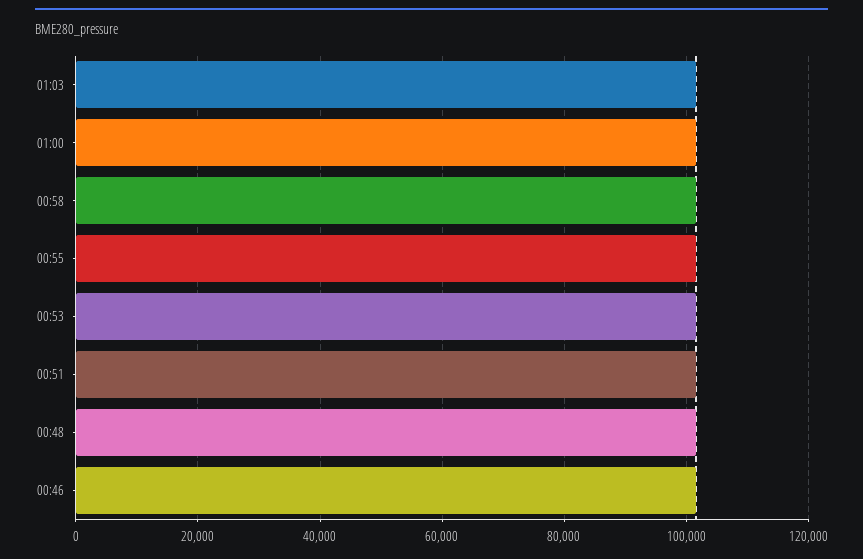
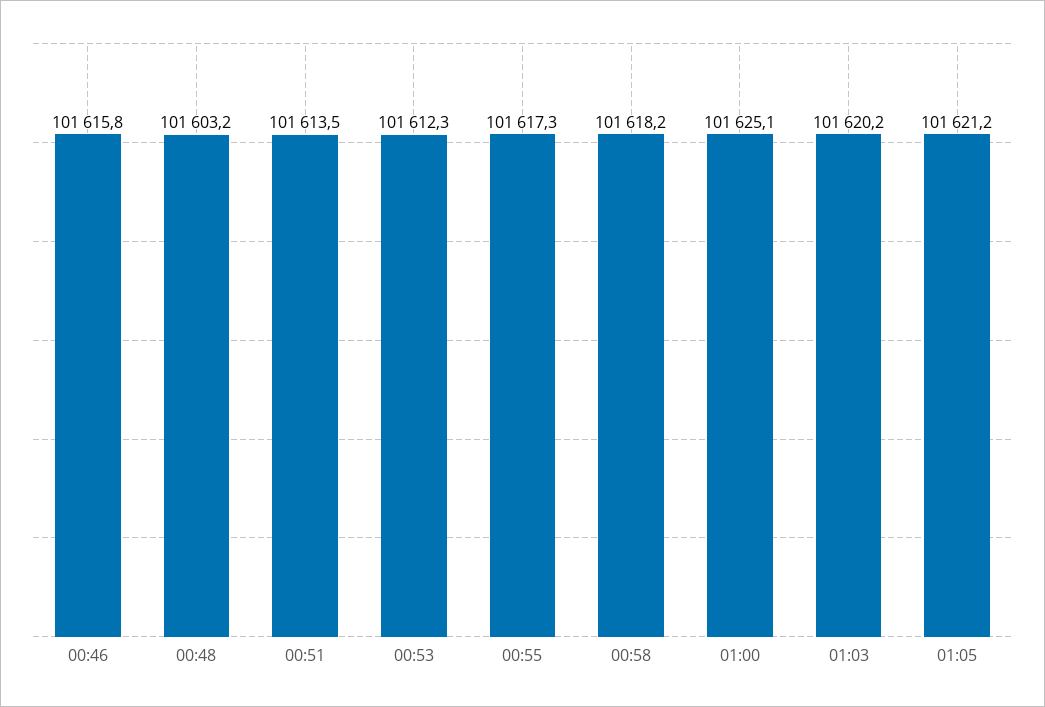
01:05: none -> 101621.2

